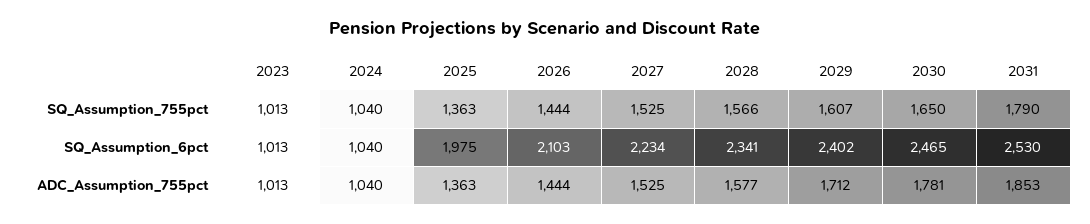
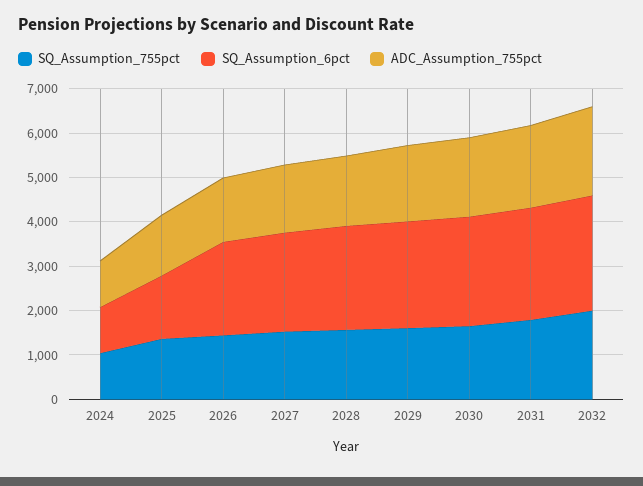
SQ_Assumption_755pct, 2023: 1013 -> none
SQ_Assumption_6pct, 2023: 1013 -> none
SQ_Assumption_6pct, 2025: 1975 -> 1400
ADC_Assumption_755pct, 2023: 1013 -> none
SQ_Assumption_755pct, 2032: none -> 2000
SQ_Assumption_6pct, 2032: none -> 2600
ADC_Assumption_755pct, 2032: none -> 2000

